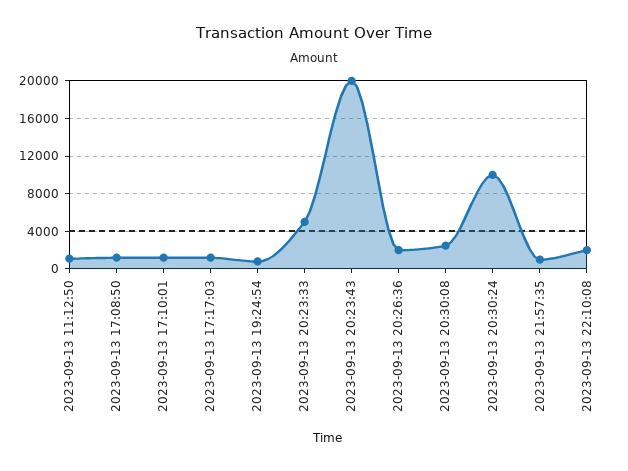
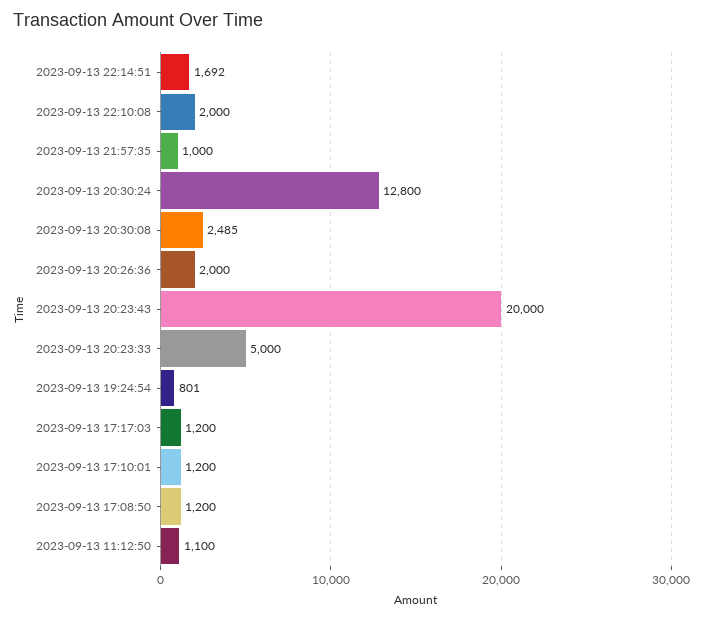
2023-09-13 20:30:24: 10000 -> 12800
2023-09-13 22:14:51: none -> 1692

